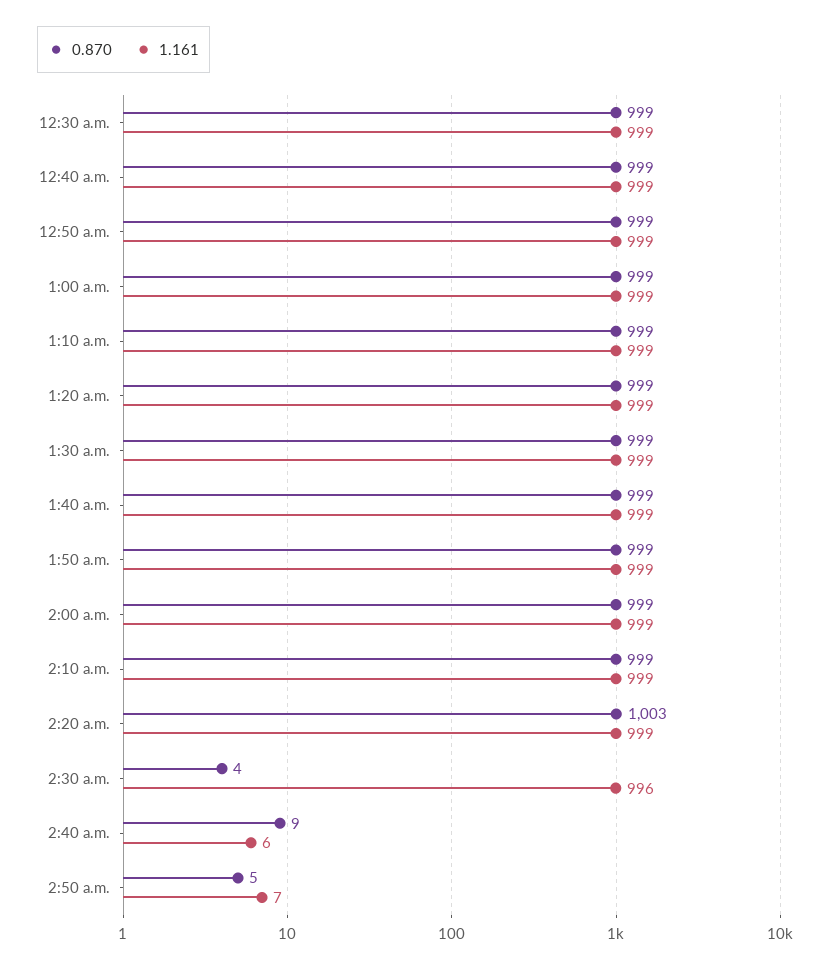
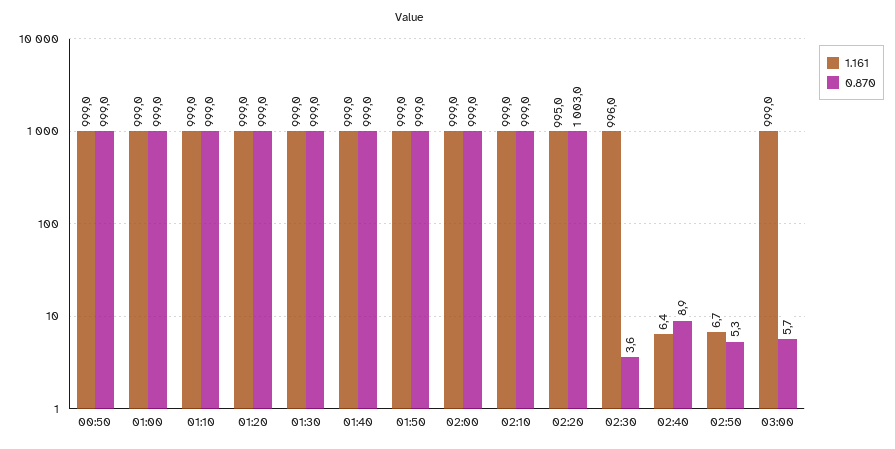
0.870, 12:30 a.m.: 999 -> none
1.161, 12:30 a.m.: 999 -> none
0.870, 12:40 a.m.: 999 -> none
1.161, 12:40 a.m.: 999 -> none
1.161, 2:20 a.m.: 999 -> 995
1.161, 03:00: none -> 999
0.870, 03:00: none -> 5.7

